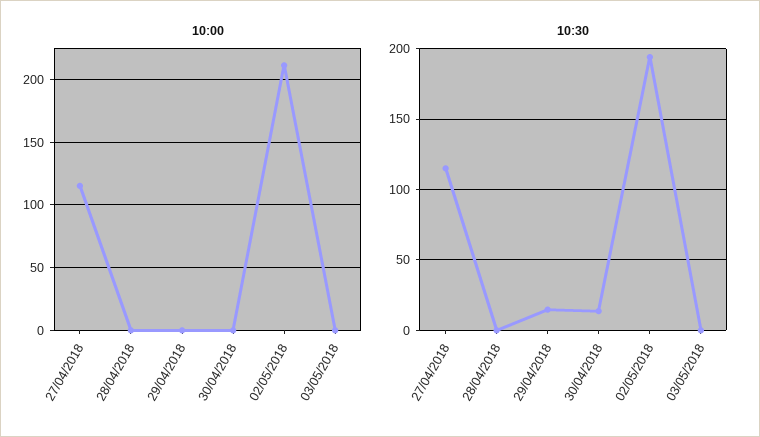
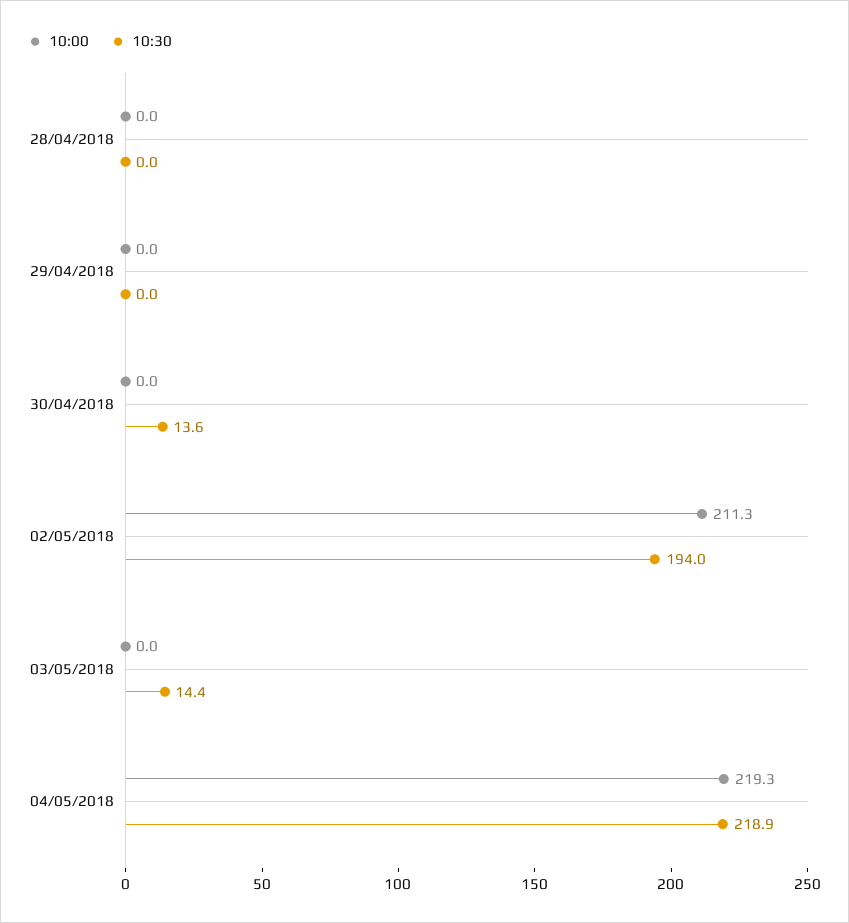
10:00, 27/04/2018: 115 -> none
10:30, 27/04/2018: 115 -> none
10:30, 29/04/2018: 15 -> 0
10:30, 03/05/2018: 0 -> 14.4
10:00, 04/05/2018: none -> 219.3
10:30, 04/05/2018: none -> 218.9

